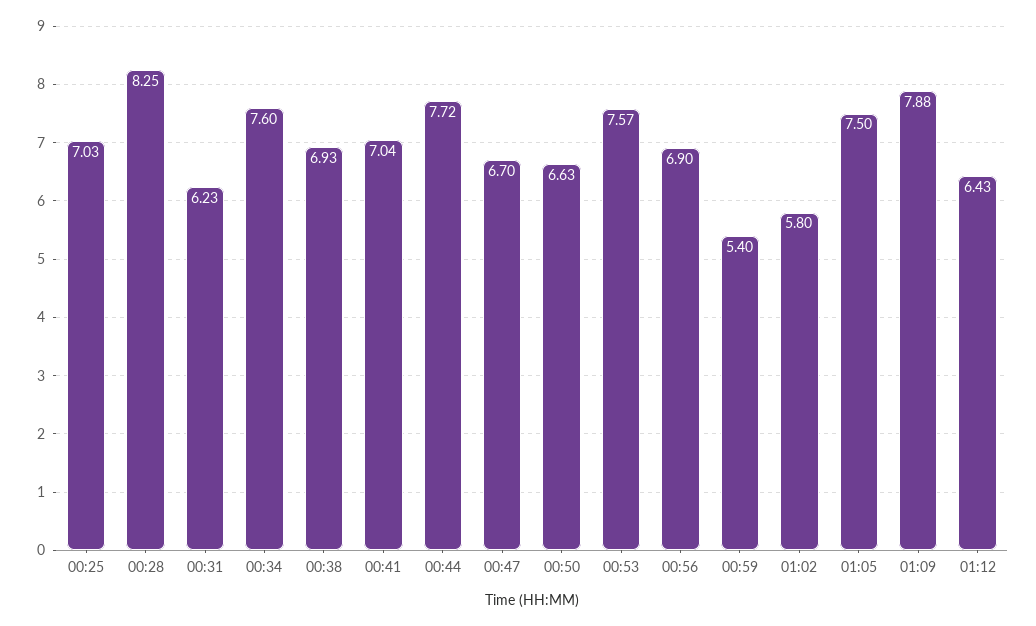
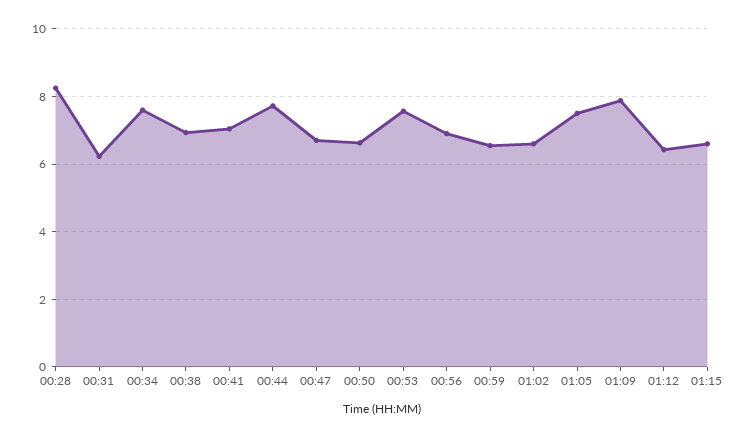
00:25: 7.03 -> none
00:59: 5.4 -> 6.6
01:02: 5.8 -> 6.6
01:15: none -> 6.6

